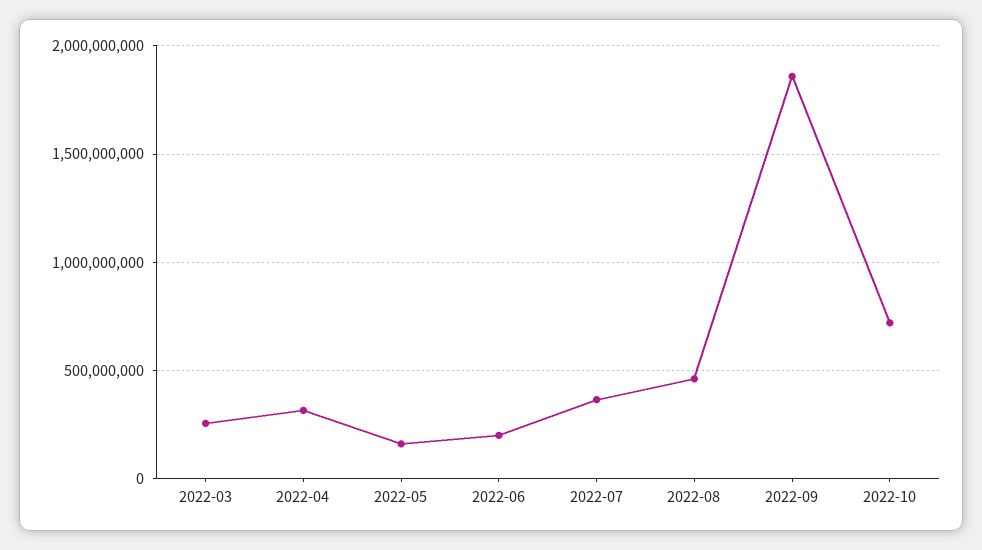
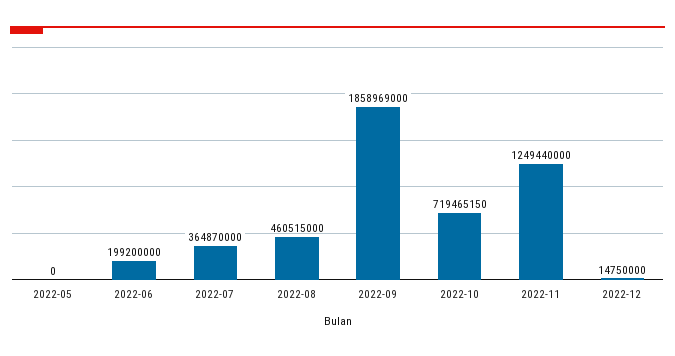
2022-03: 250000000 -> none
2022-04: 300000000 -> none
2022-05: 150000000 -> 0
2022-11: none -> 1249440000
2022-12: none -> 14750000

